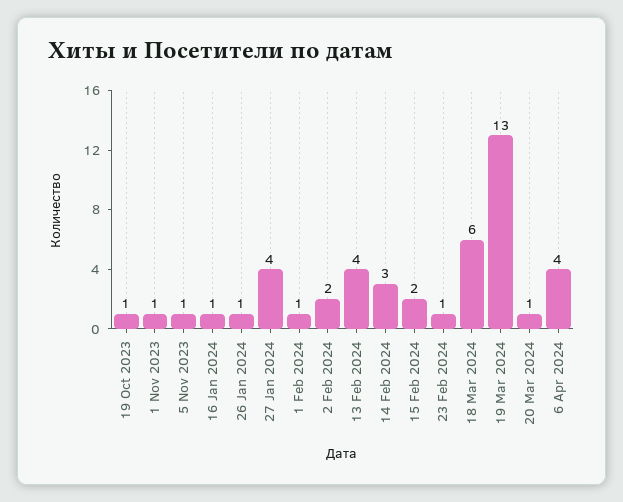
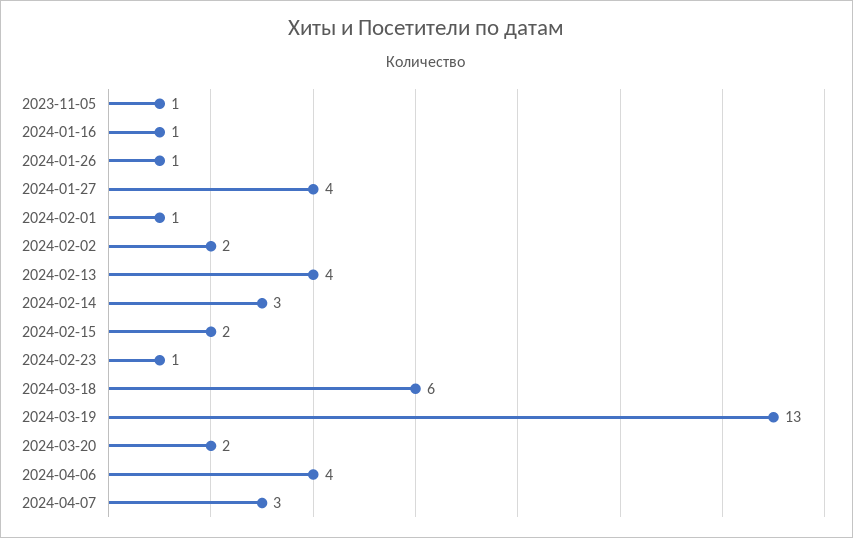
19 Oct 2023: 1 -> none
1 Nov 2023: 1 -> none
20 Mar 2024: 1 -> 2
2024-04-07: none -> 3

